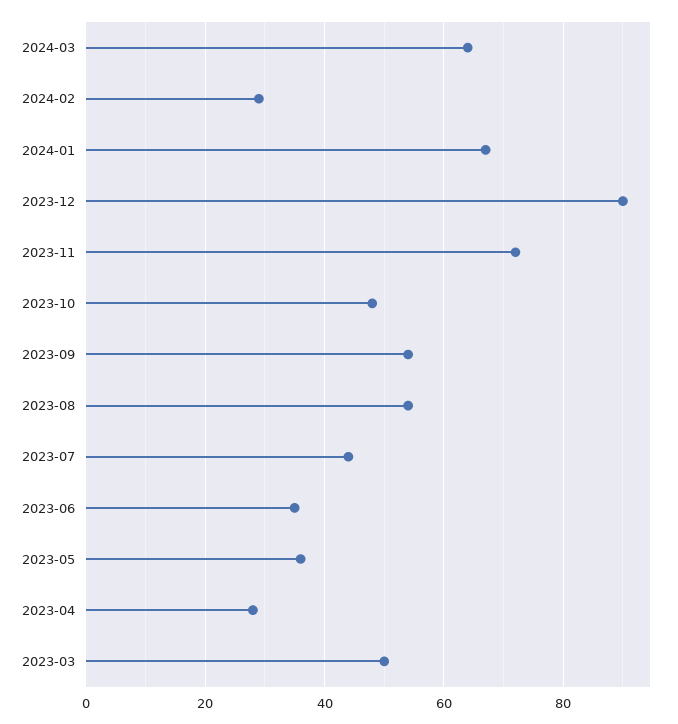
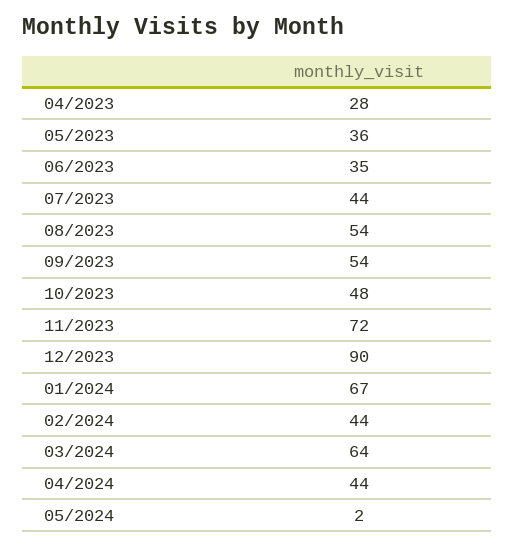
2024-02: 30 -> 44
2023-03: 50 -> none
04/2024: none -> 44
05/2024: none -> 2

